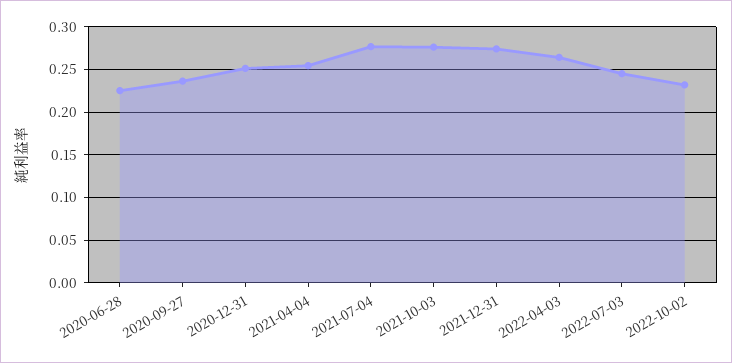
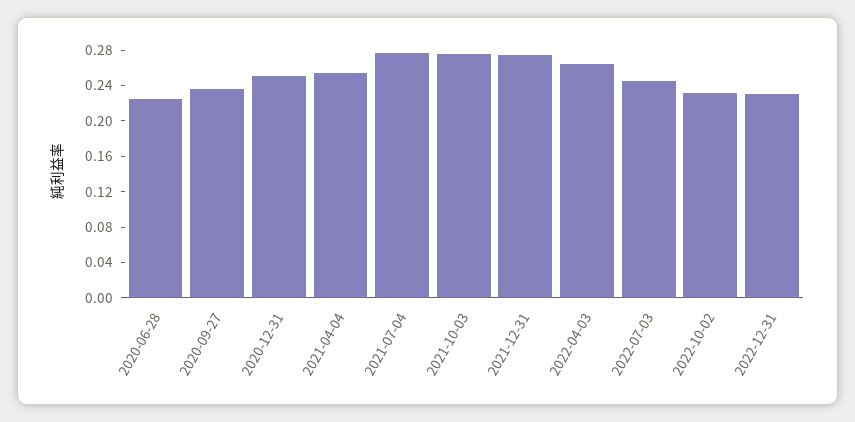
2022-12-31: none -> 0.23

